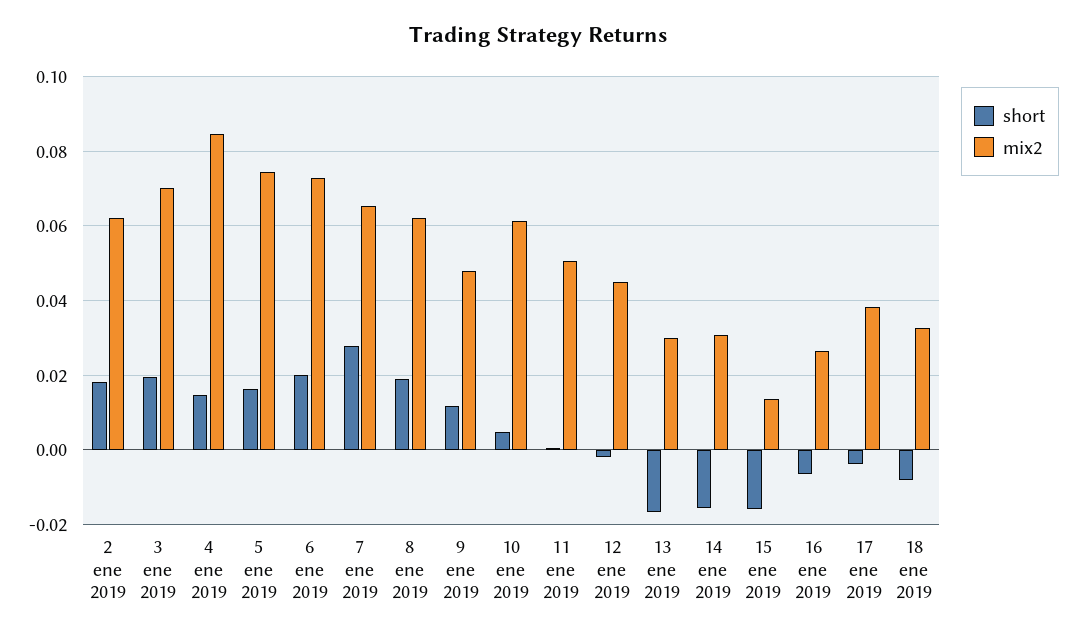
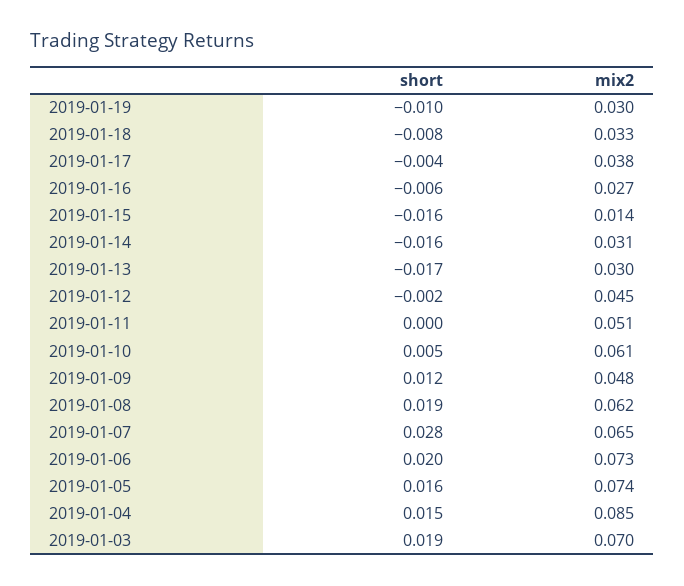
short, 2 ene 2019: 0.018 -> none
mix2, 2 ene 2019: 0.062 -> none
short, 2019-01-19: none -> -0.01
mix2, 2019-01-19: none -> 0.03

